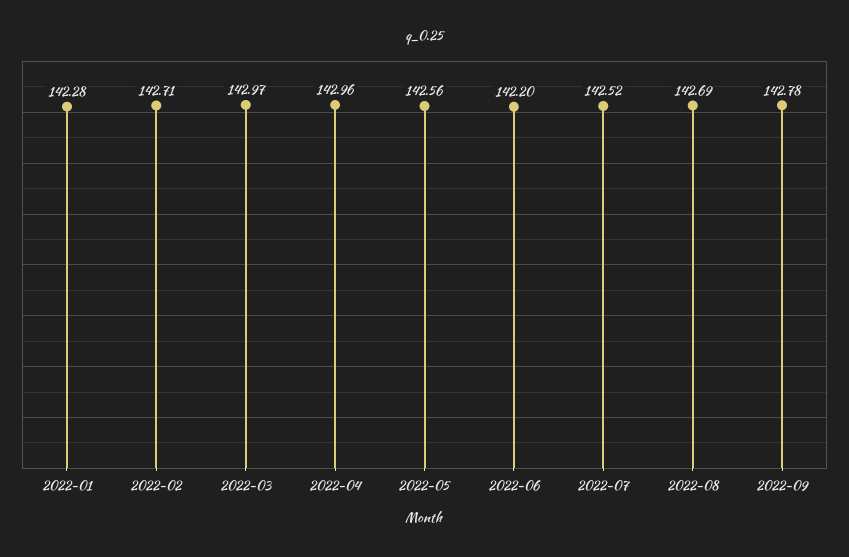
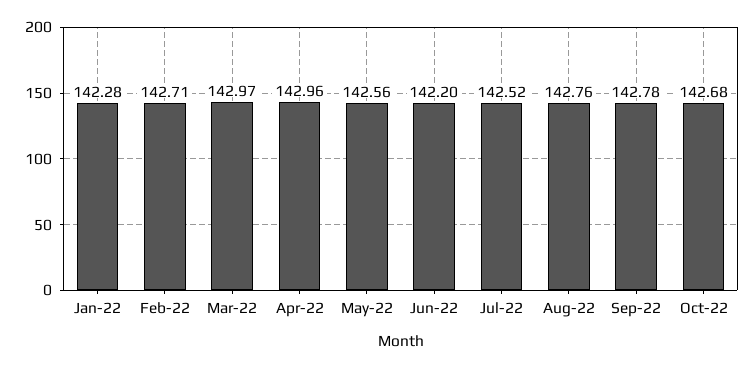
2022-08: 142.69 -> 142.76
Oct-22: none -> 142.68

